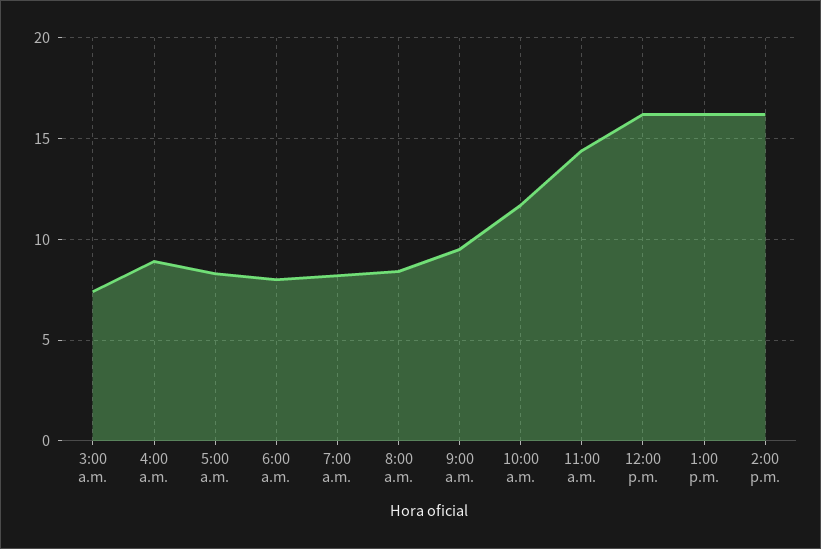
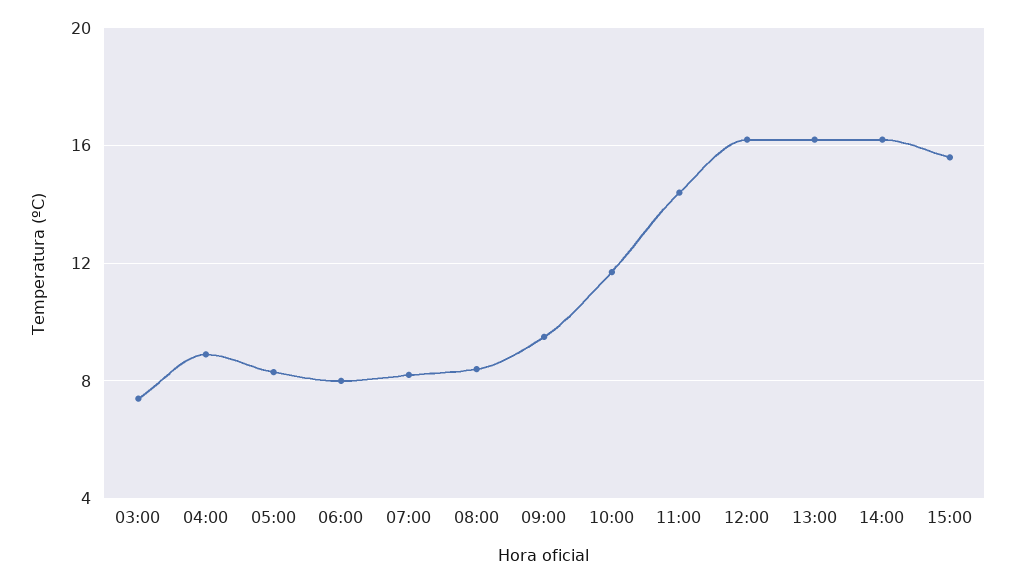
15:00: none -> 15.5

